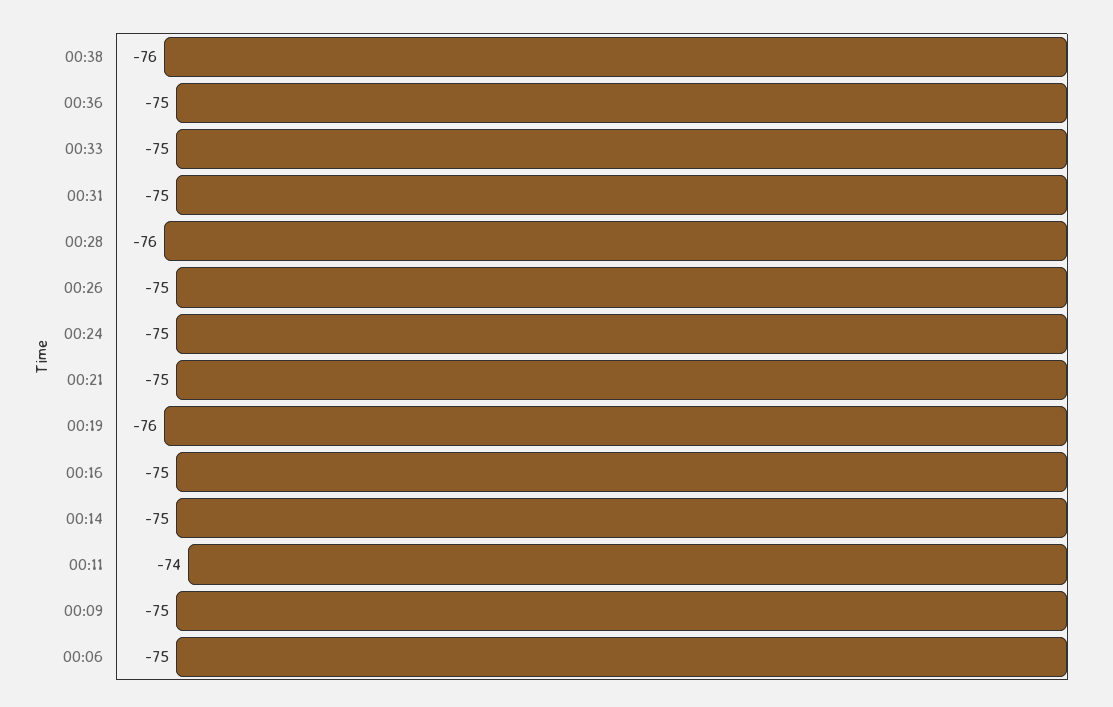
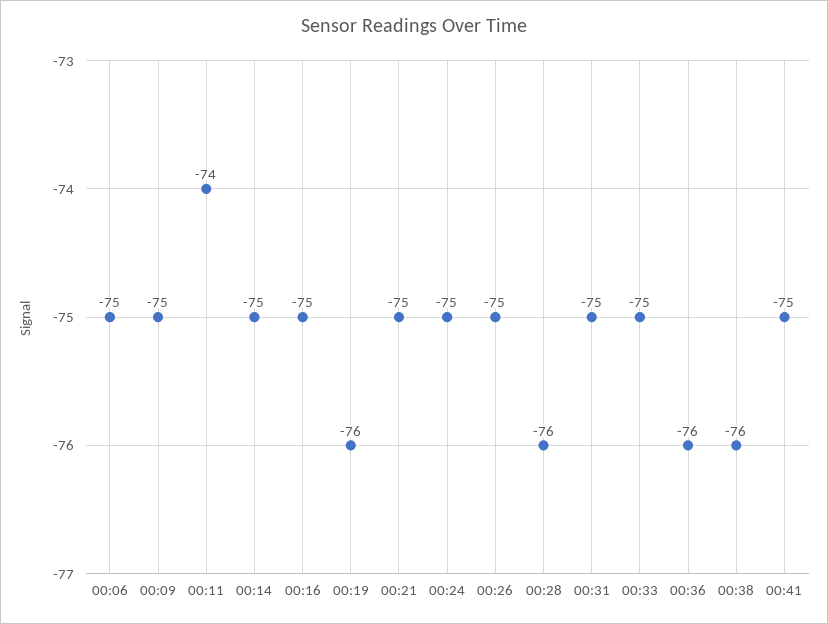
00:36: -75 -> -76
00:41: none -> -75

